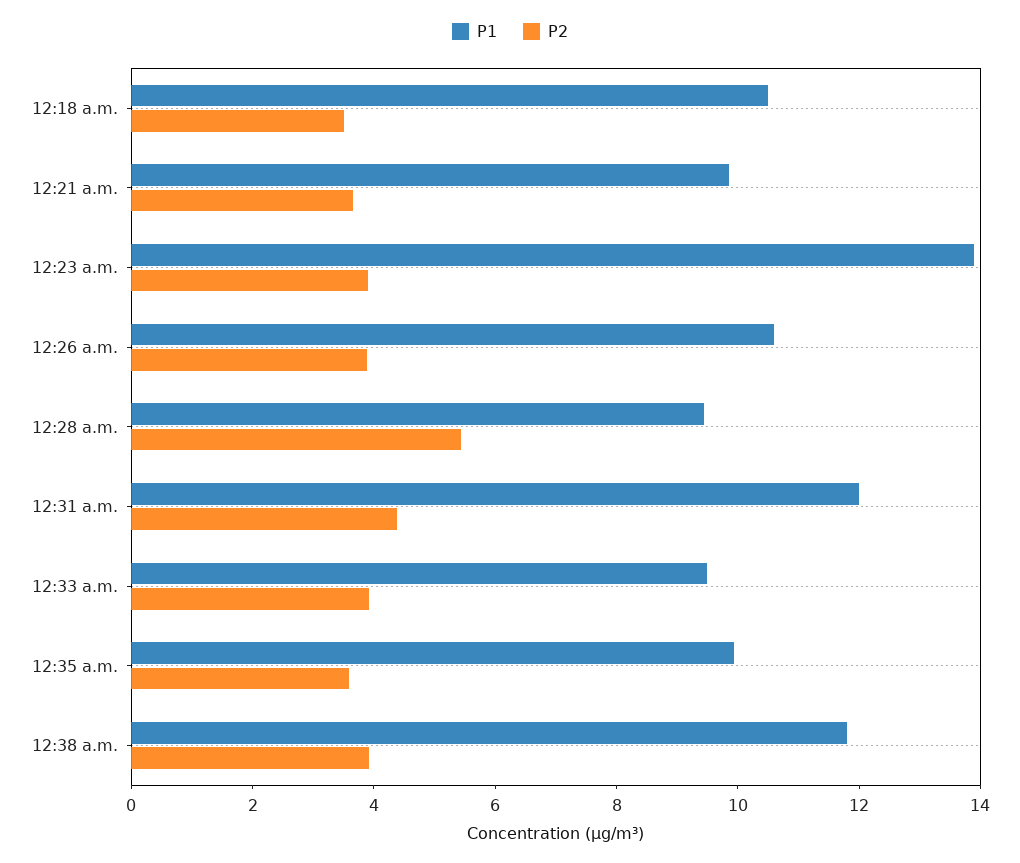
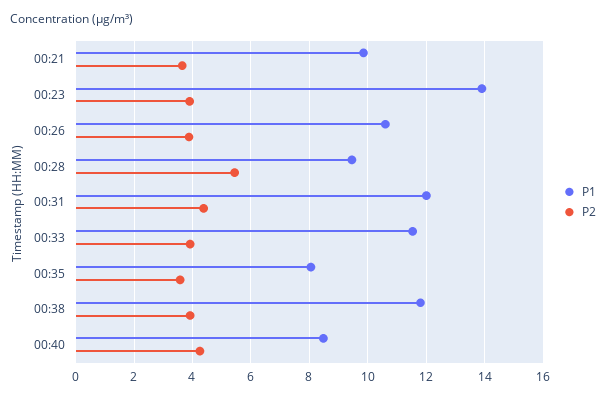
P1, 12:18 a.m.: 10.5 -> none
P2, 12:18 a.m.: 3.5 -> none
P1, 12:33 a.m.: 9.5 -> 11.5
P1, 12:35 a.m.: 10 -> 8
P1, 00:40: none -> 8.5
P2, 00:40: none -> 4.25

